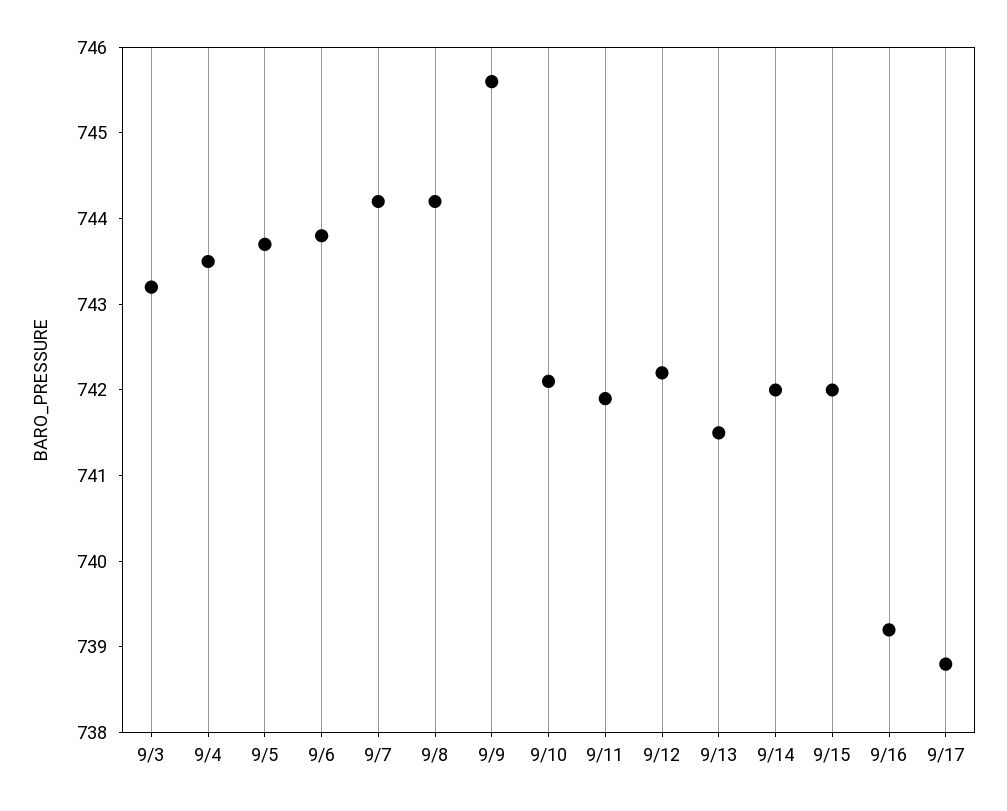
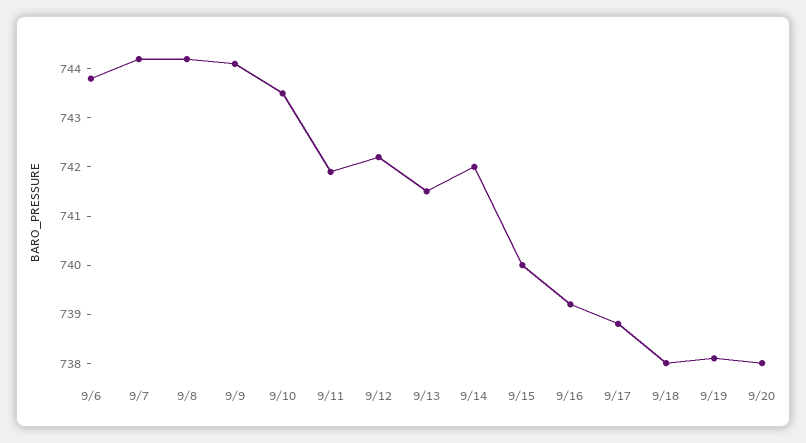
9/3: 743.2 -> none
9/4: 743.5 -> none
9/5: 743.7 -> none
9/9: 745.6 -> 744
9/10: 742.1 -> 743.5
9/15: 742 -> 740
9/18: none -> 738
9/19: none -> 738
9/20: none -> 738

